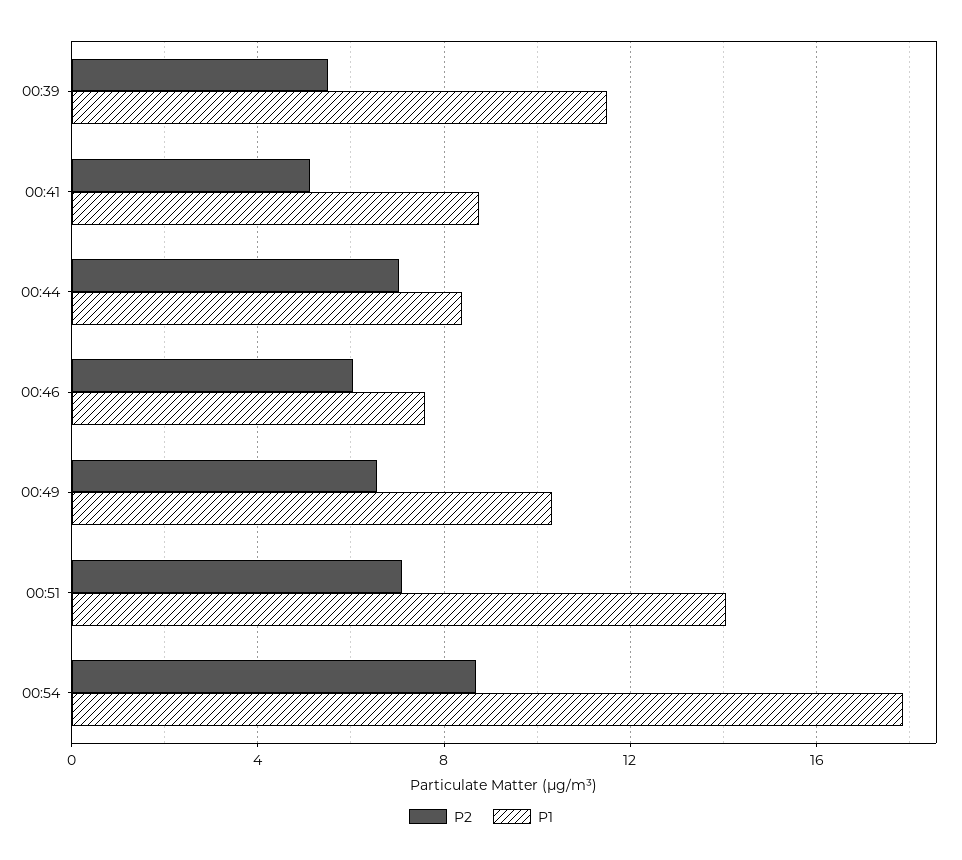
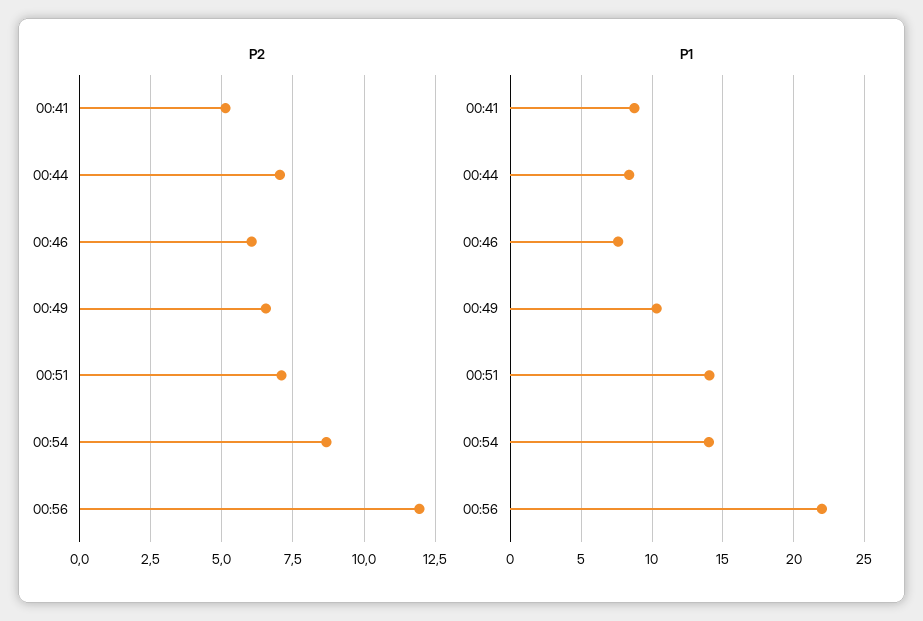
P2, 00:39: 5.5 -> none
P1, 00:39: 11.5 -> none
P1, 00:54: 18 -> 14
P2, 00:56: none -> 12
P1, 00:56: none -> 22

